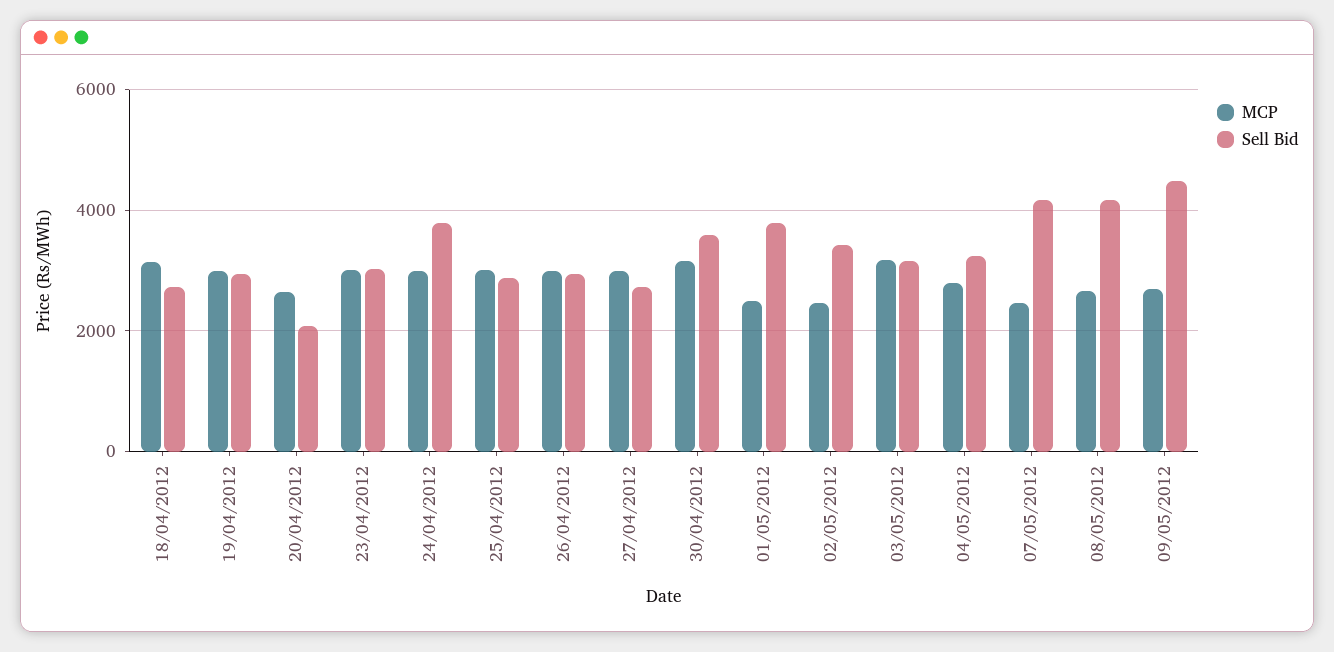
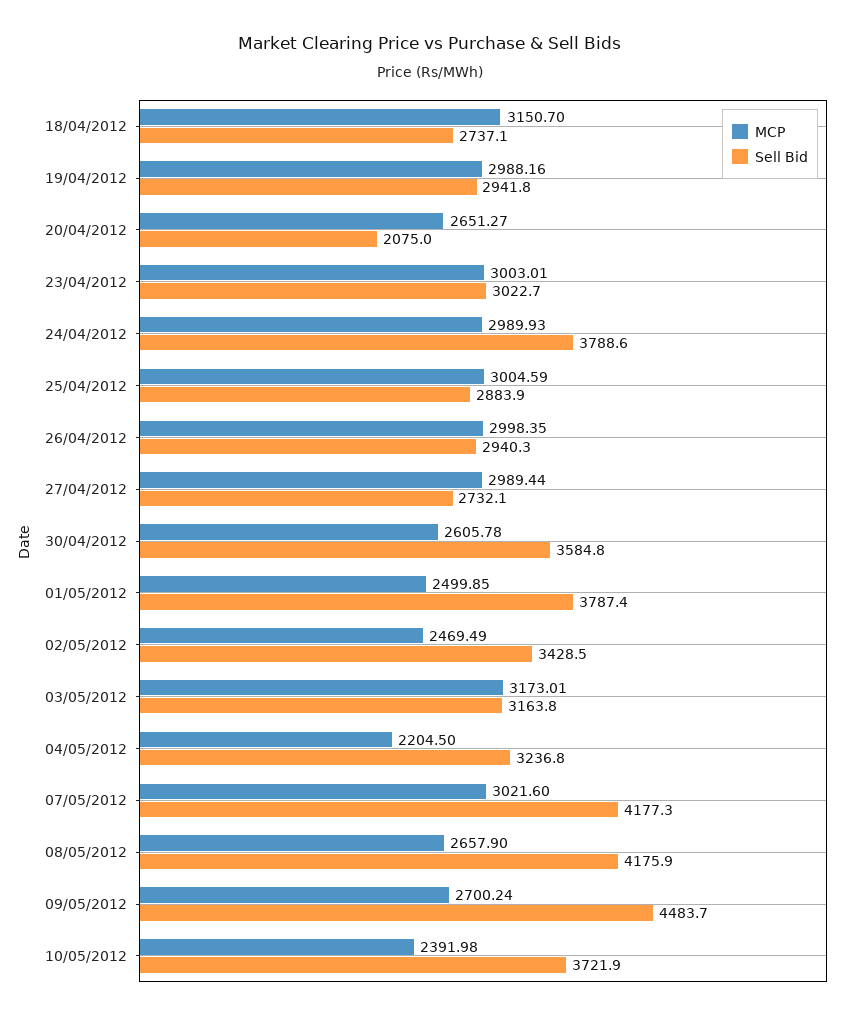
MCP, 30/04/2012: 3200 -> 2605.78
MCP, 04/05/2012: 2800 -> 2204.5
MCP, 07/05/2012: 2400 -> 3021.6
MCP, 10/05/2012: none -> 2391.98
Sell Bid, 10/05/2012: none -> 3721.9

